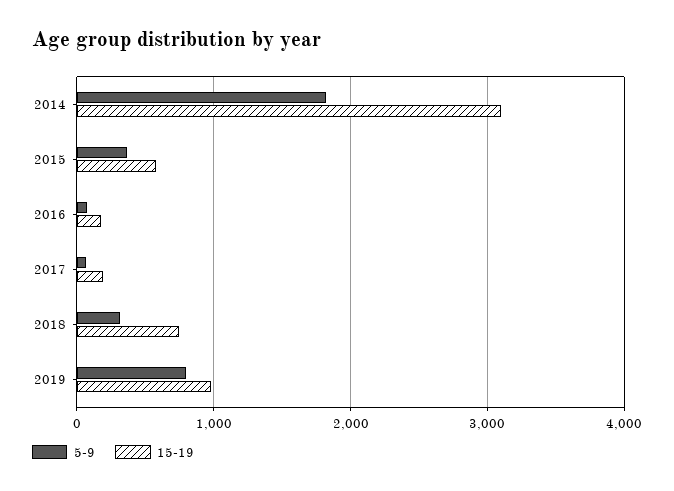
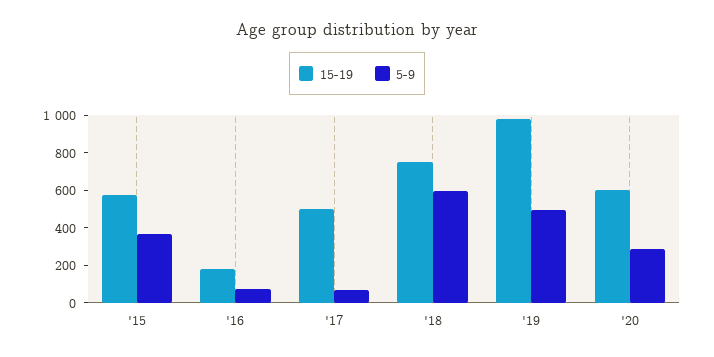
5-9, 2014: 1800 -> none
15-19, 2014: 3100 -> none
15-19, 2017: 200 -> 500
5-9, 2018: 300 -> 600
5-9, 2019: 800 -> 500
15-19, '20: none -> 600
5-9, '20: none -> 300

